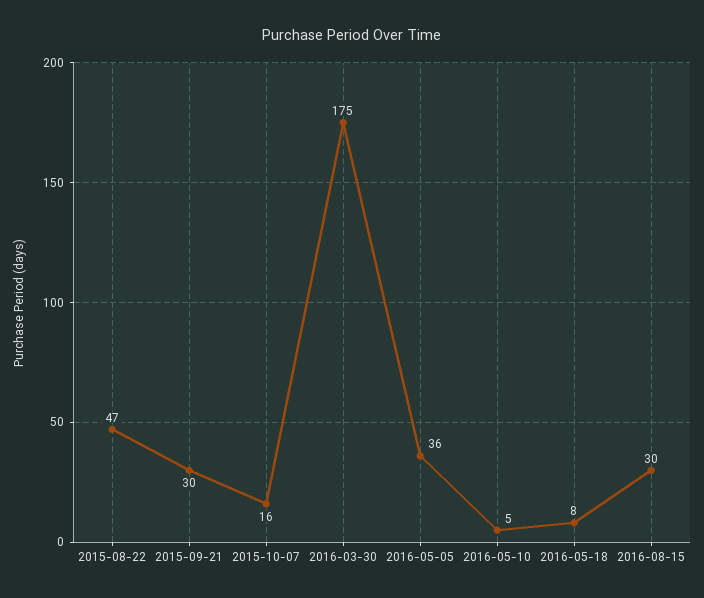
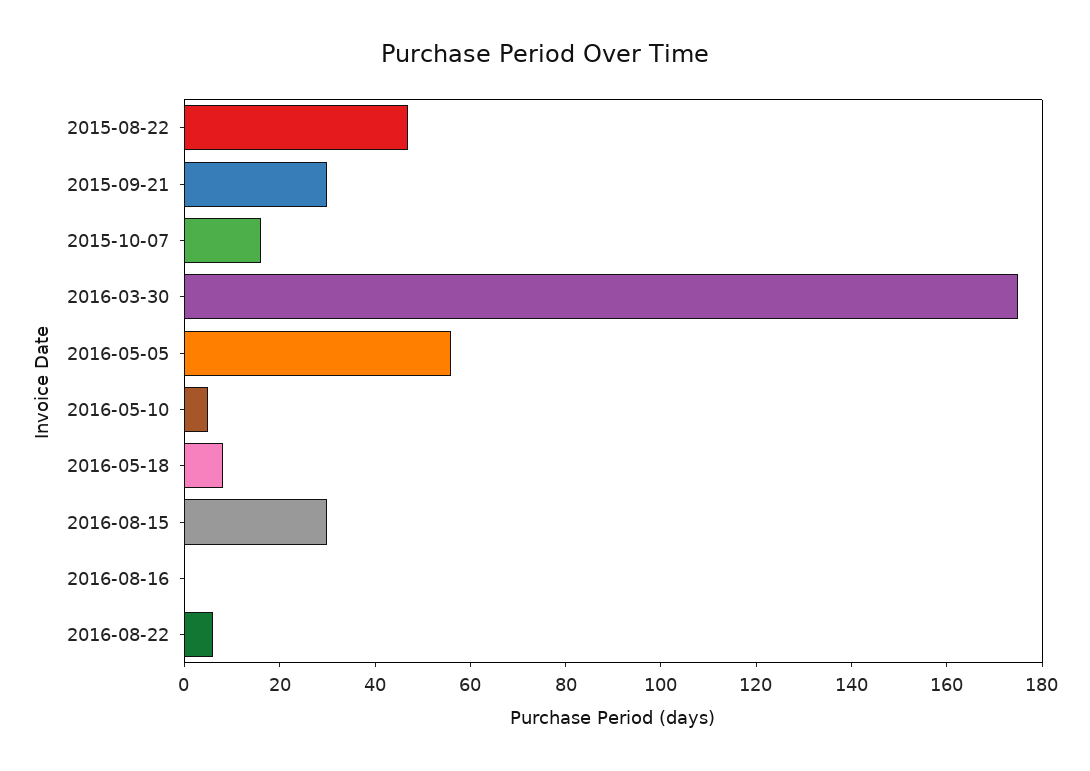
2016-05-05: 36 -> 55
2016-08-16: none -> 0
2016-08-22: none -> 5

